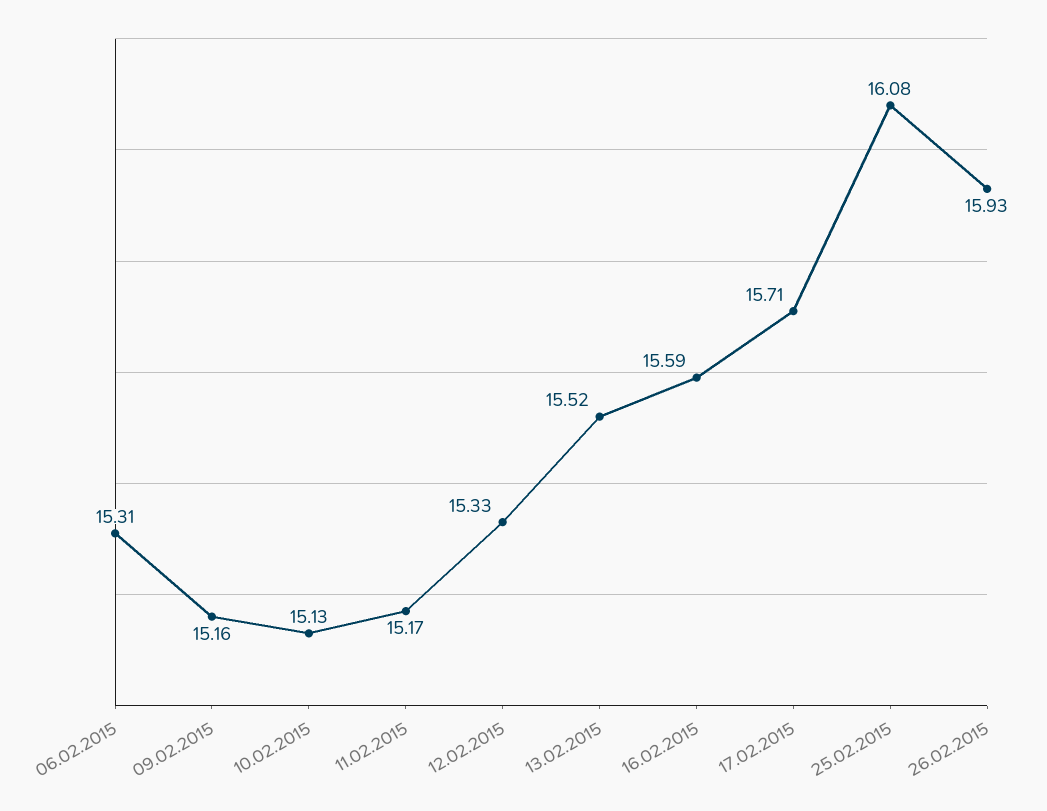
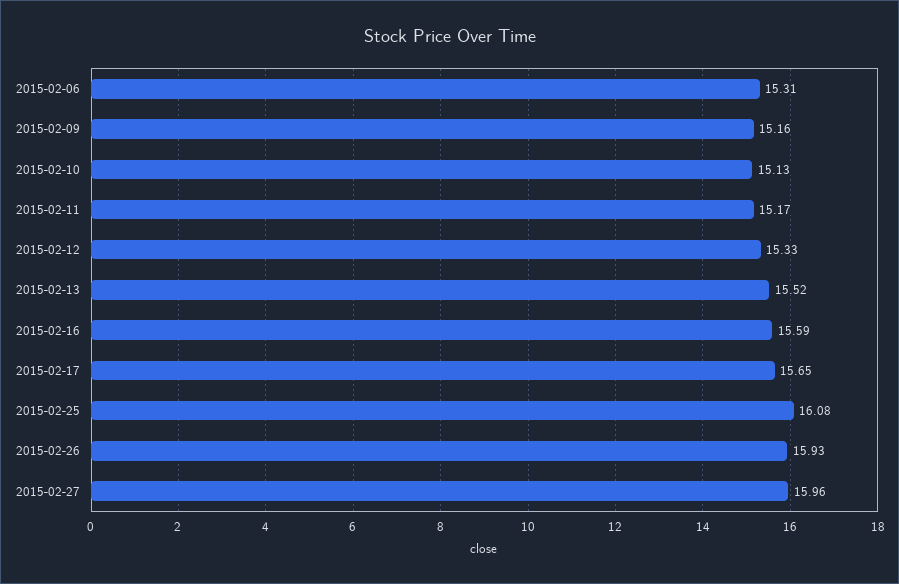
17.02.2015: 15.71 -> 15.65
2015-02-27: none -> 15.96

